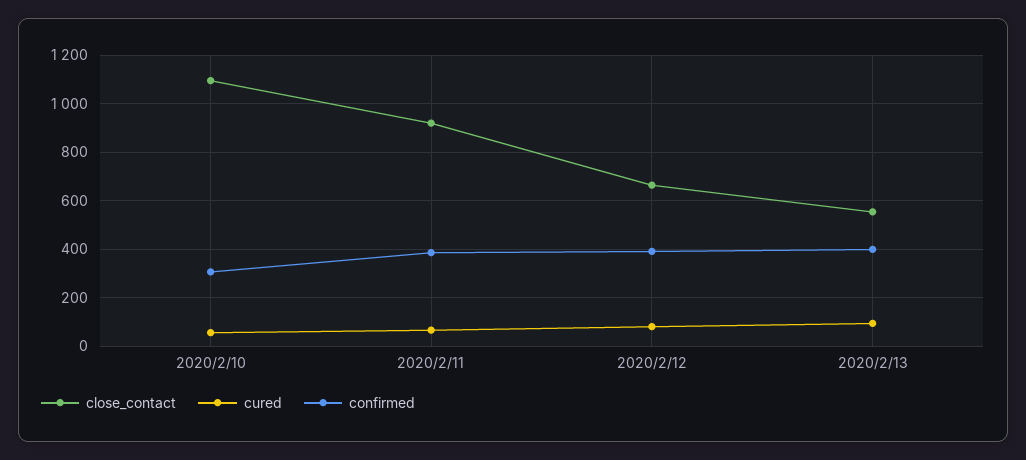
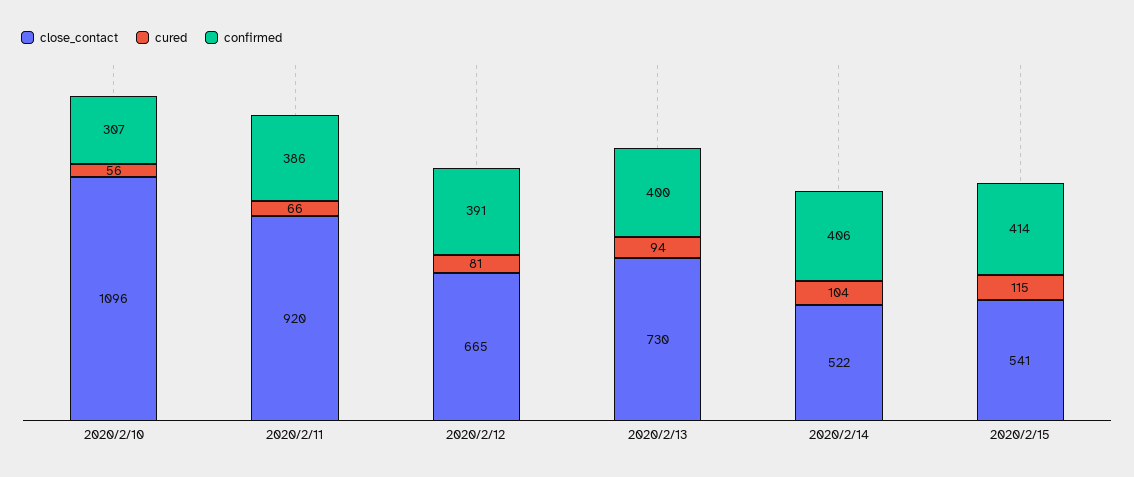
close_contact, 2020/2/13: 550 -> 730
close_contact, 2020/2/14: none -> 522
cured, 2020/2/14: none -> 104
confirmed, 2020/2/14: none -> 406
close_contact, 2020/2/15: none -> 541
cured, 2020/2/15: none -> 115
confirmed, 2020/2/15: none -> 414

